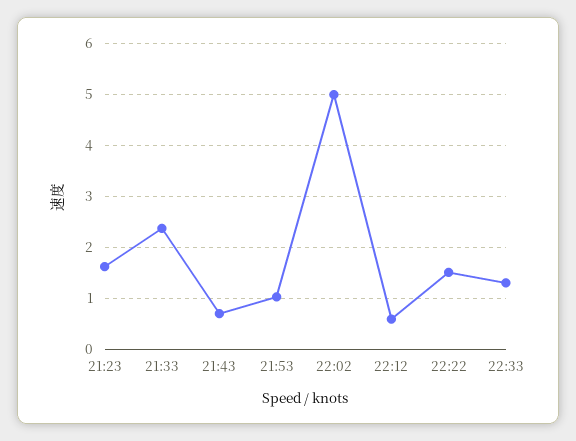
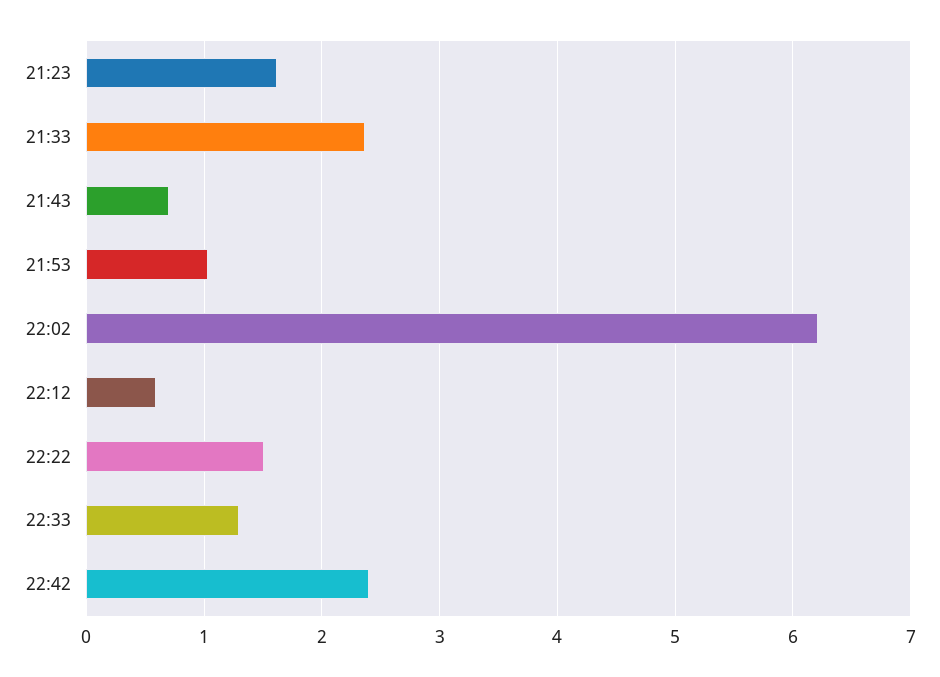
22:02: 5 -> 6.2
22:42: none -> 2.4

